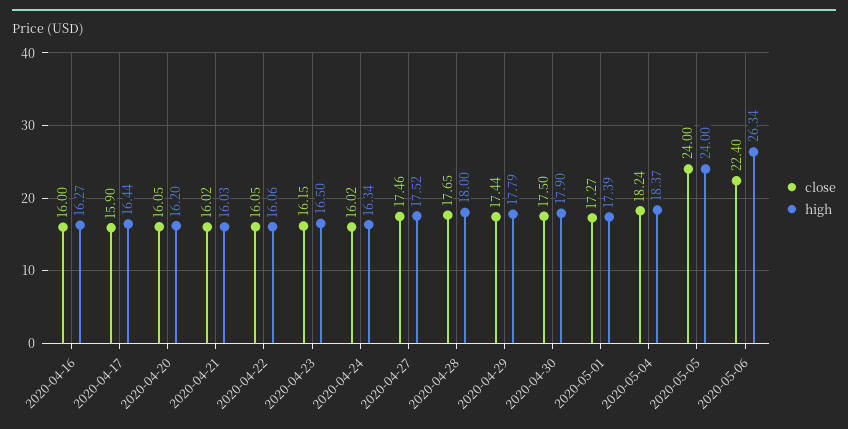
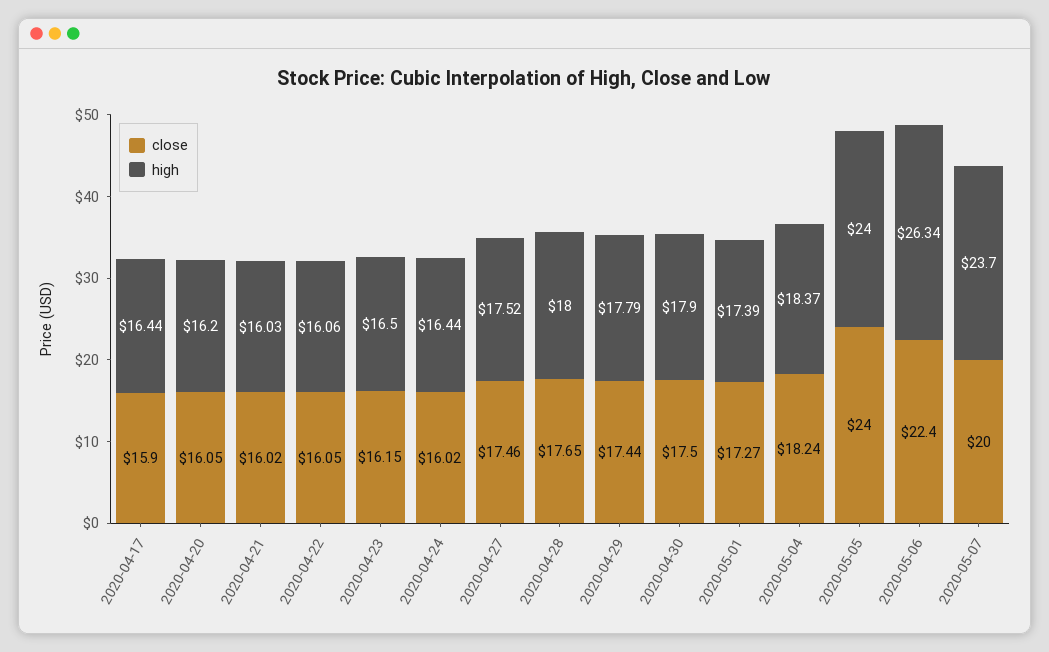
close, 2020-04-16: 16 -> none
high, 2020-04-16: 16.27 -> none
high, 2020-04-24: 16.34 -> 16.44
close, 2020-05-07: none -> 20
high, 2020-05-07: none -> 23.7

